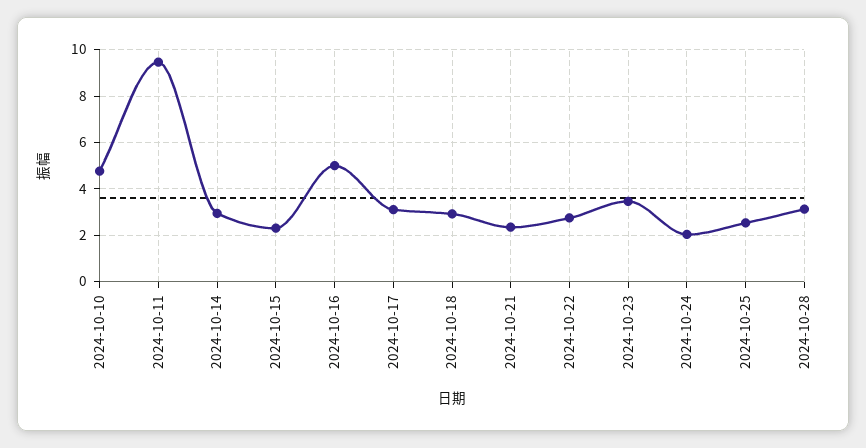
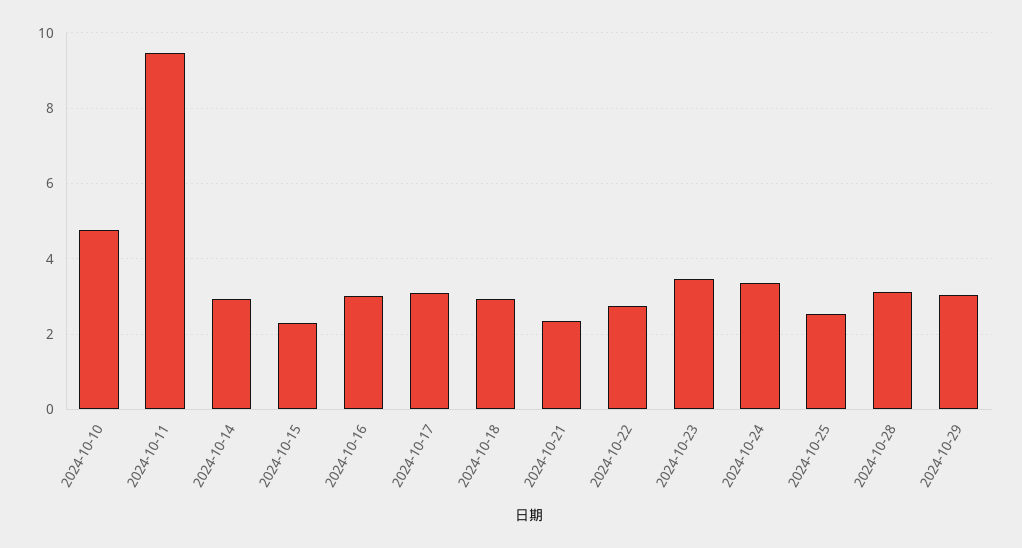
2024-10-16: 5 -> 3
2024-10-24: 2 -> 3.4
2024-10-29: none -> 3

